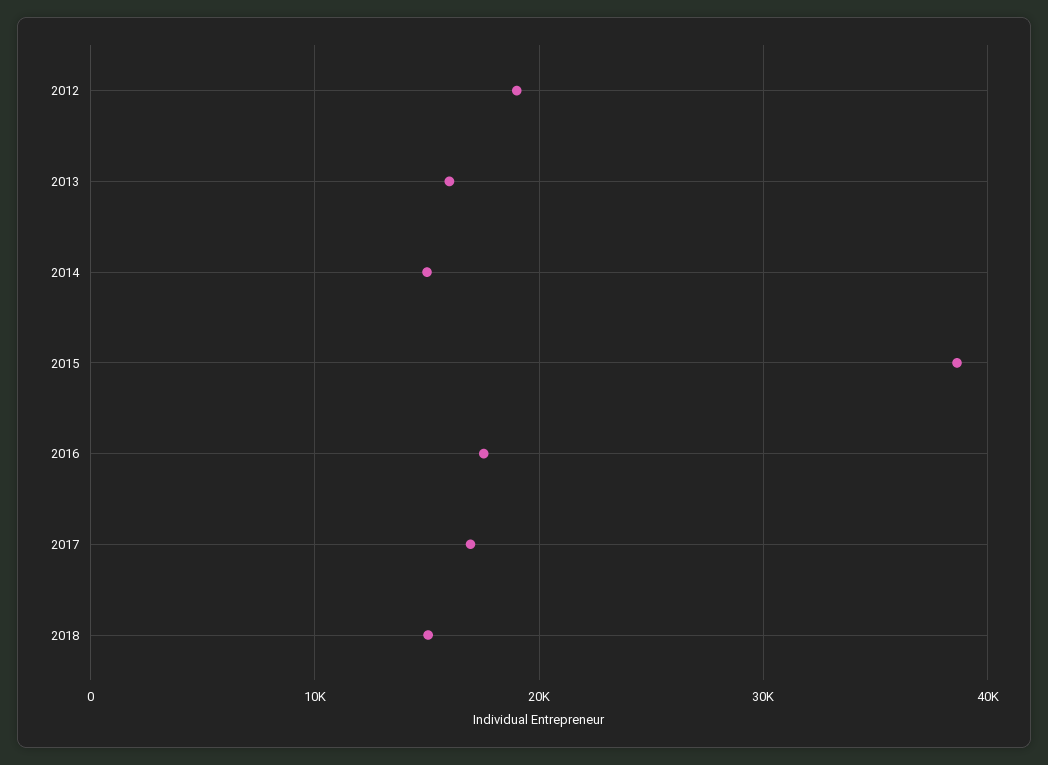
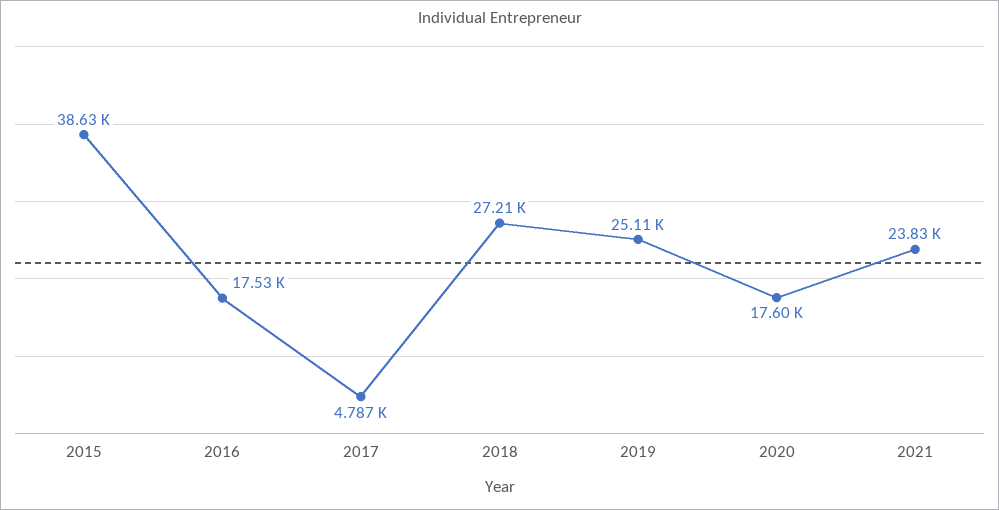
2012: 19000 -> none
2013: 16000 -> none
2014: 15000 -> none
2017: 17000 -> 4787
2018: 15000 -> 27210
2019: none -> 25110
2020: none -> 17600
2021: none -> 23830

